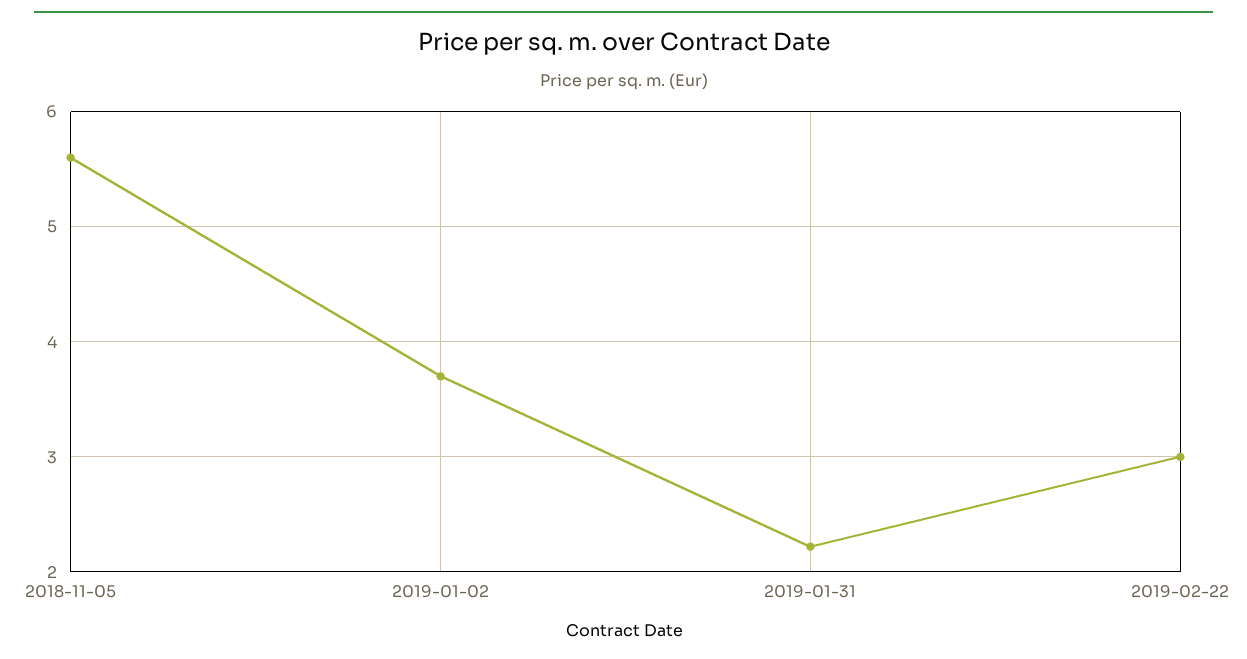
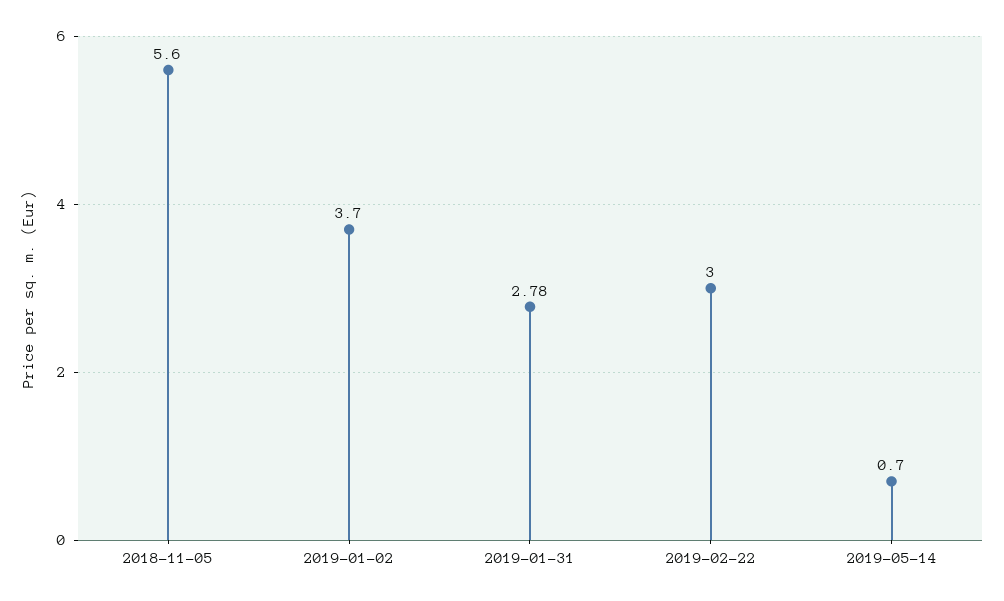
2019-01-31: 2.2 -> 2.78
2019-05-14: none -> 0.7

